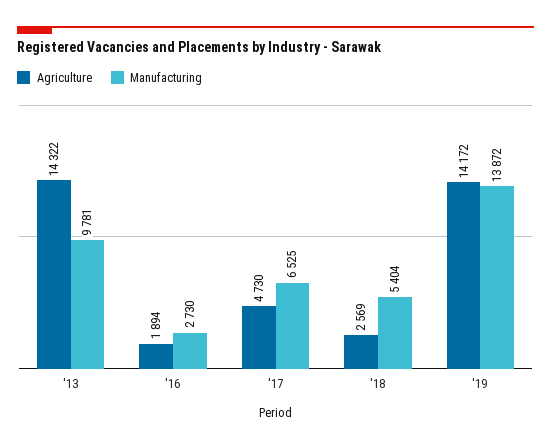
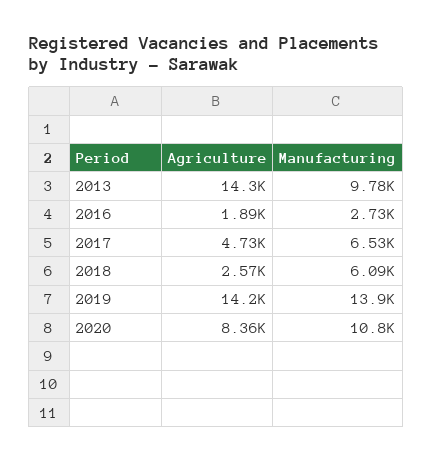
Manufacturing, '18: 5404 -> 6090
Agriculture, 2020: none -> 8360
Manufacturing, 2020: none -> 10800

